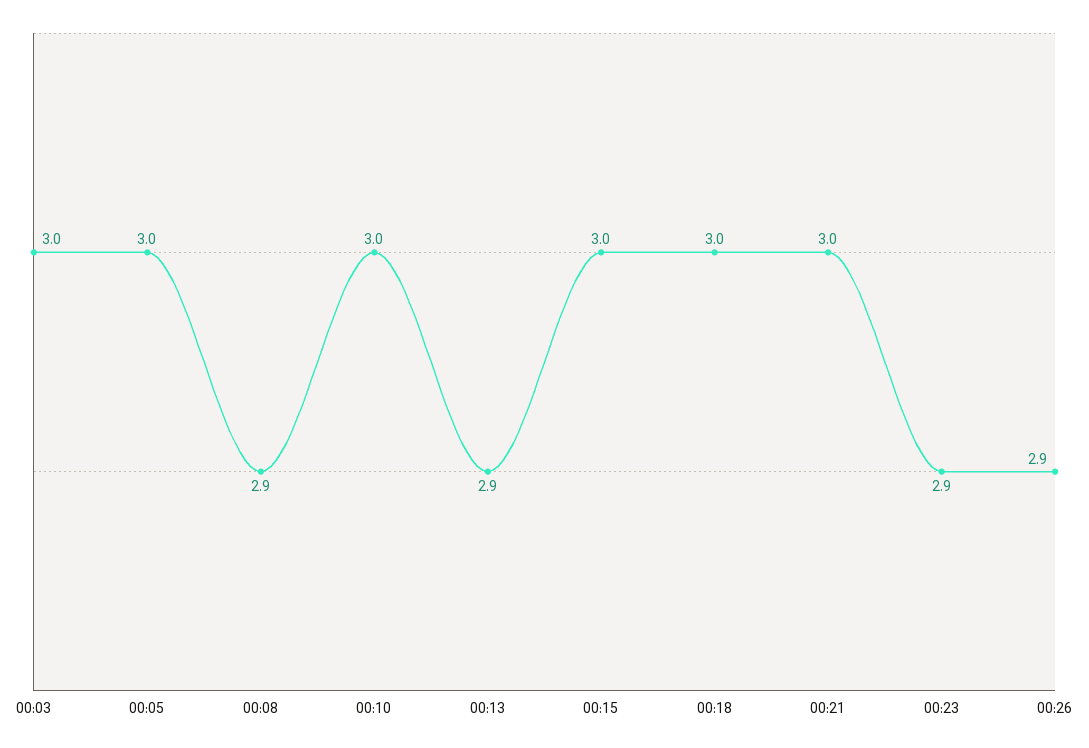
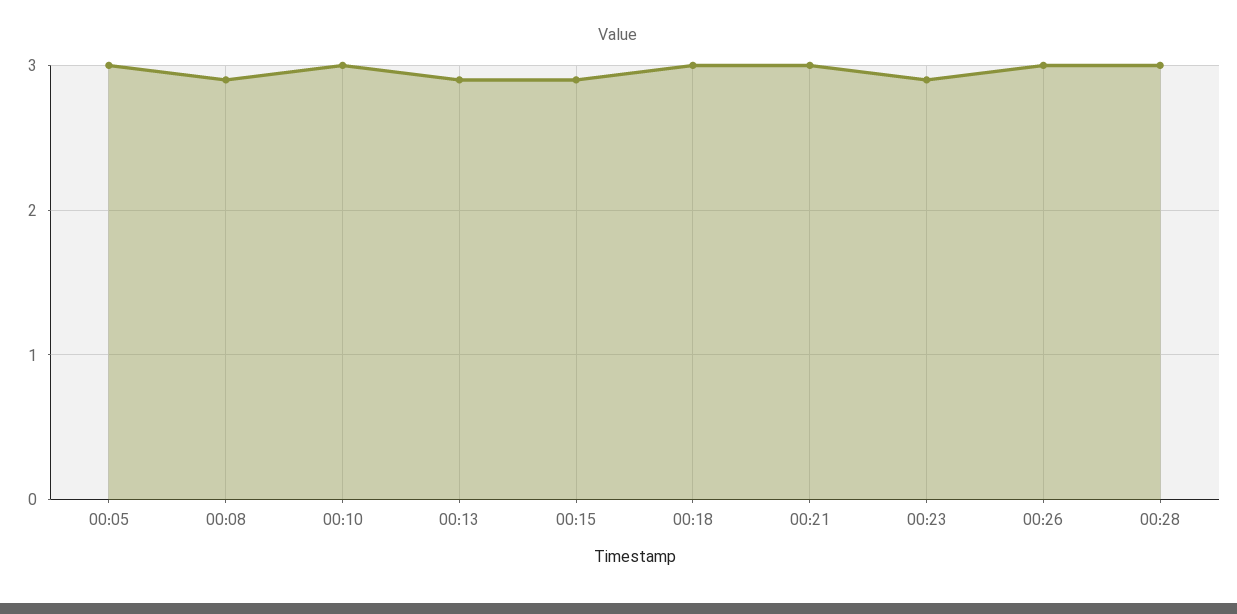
00:03: 3 -> none
00:15: 3 -> 2.9
00:26: 2.9 -> 3
00:28: none -> 3

